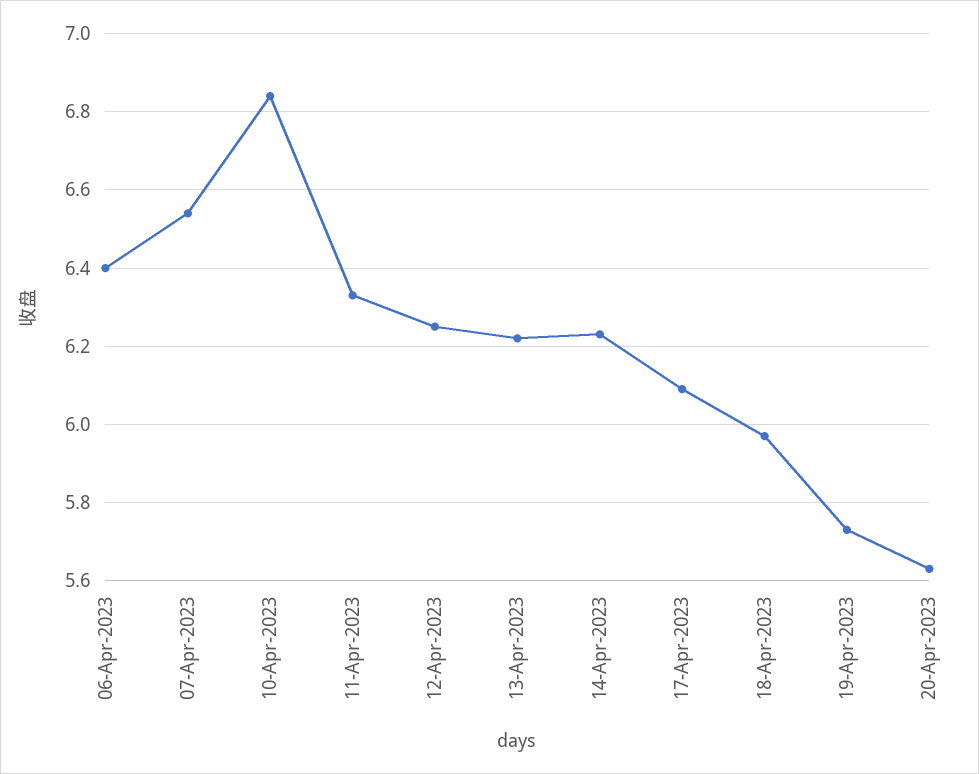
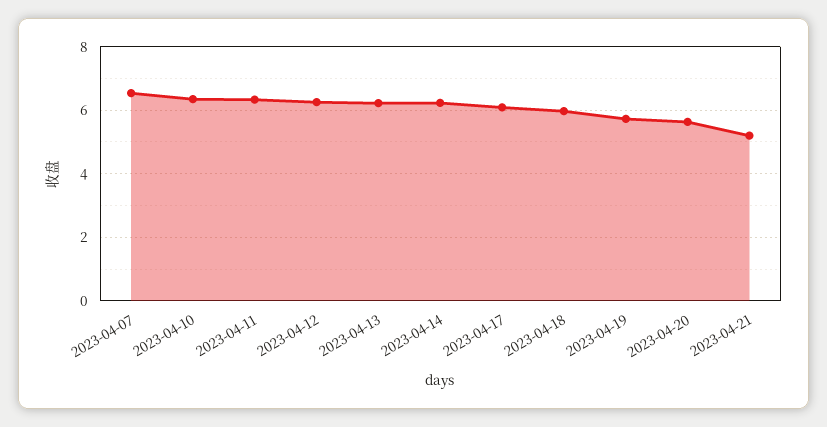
06-Apr-2023: 6.4 -> none
10-Apr-2023: 6.85 -> 6.4
2023-04-21: none -> 5.2

